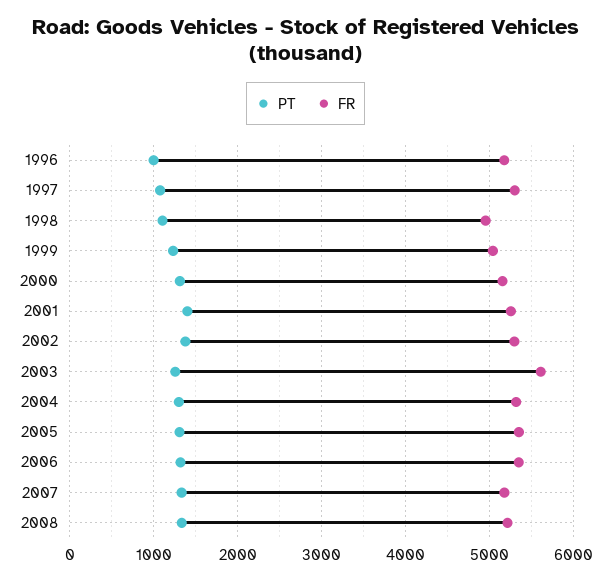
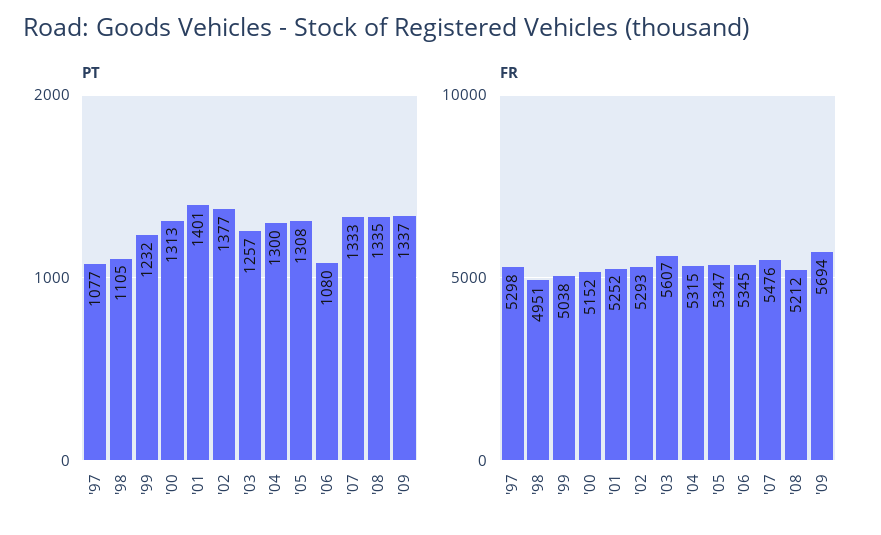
PT, 1996: 1000 -> none
FR, 1996: 5200 -> none
PT, 2006: 1300 -> 1080
FR, 2007: 5200 -> 5476
PT, '09: none -> 1337
FR, '09: none -> 5694

